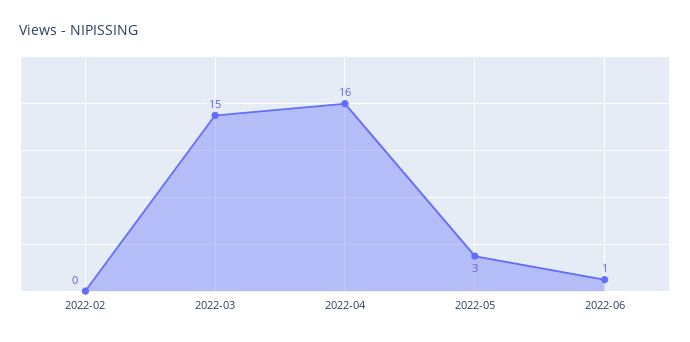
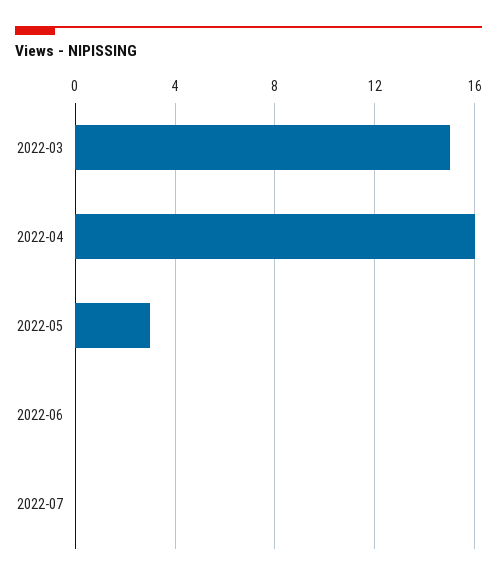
2022-02: 0 -> none
2022-06: 1 -> 0
2022-07: none -> 0

